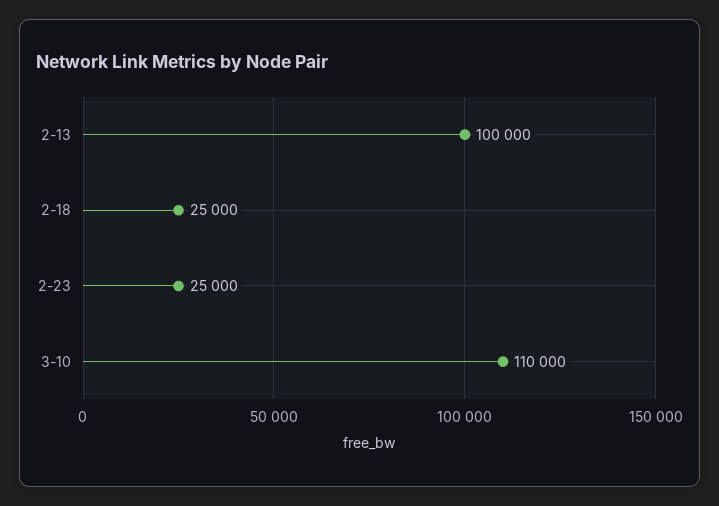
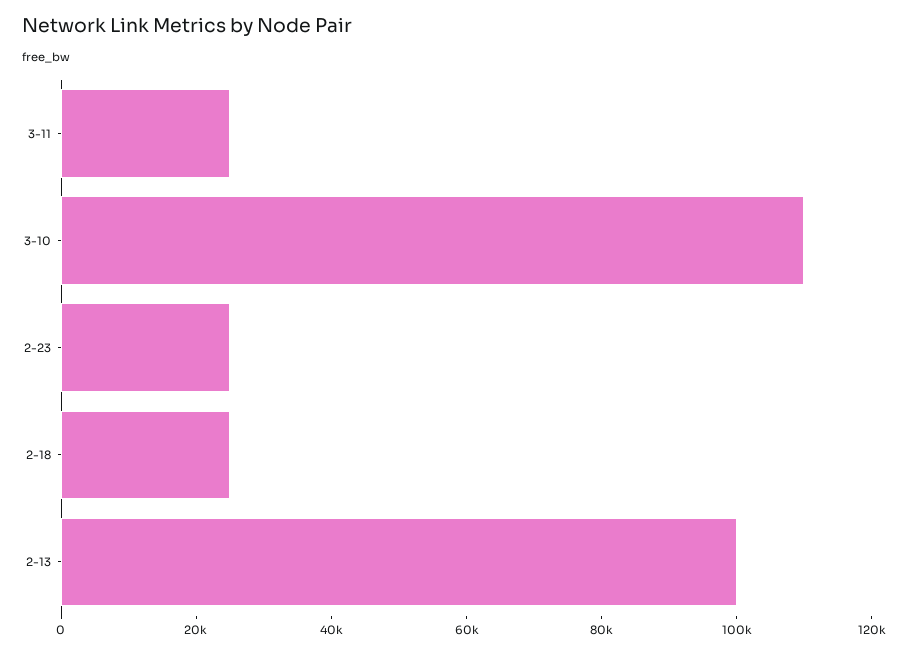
3-11: none -> 25000

